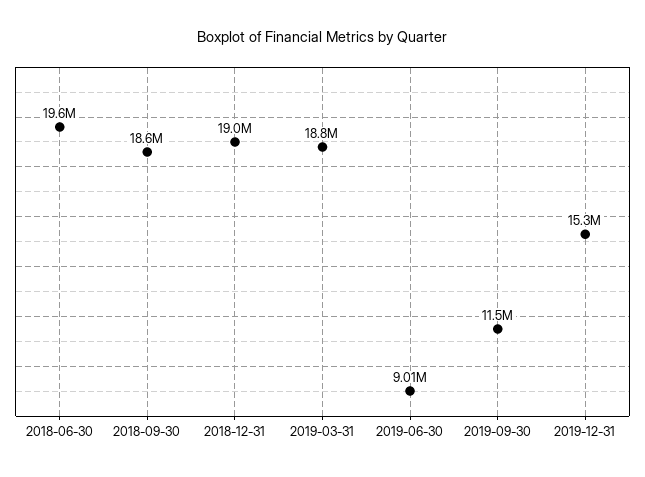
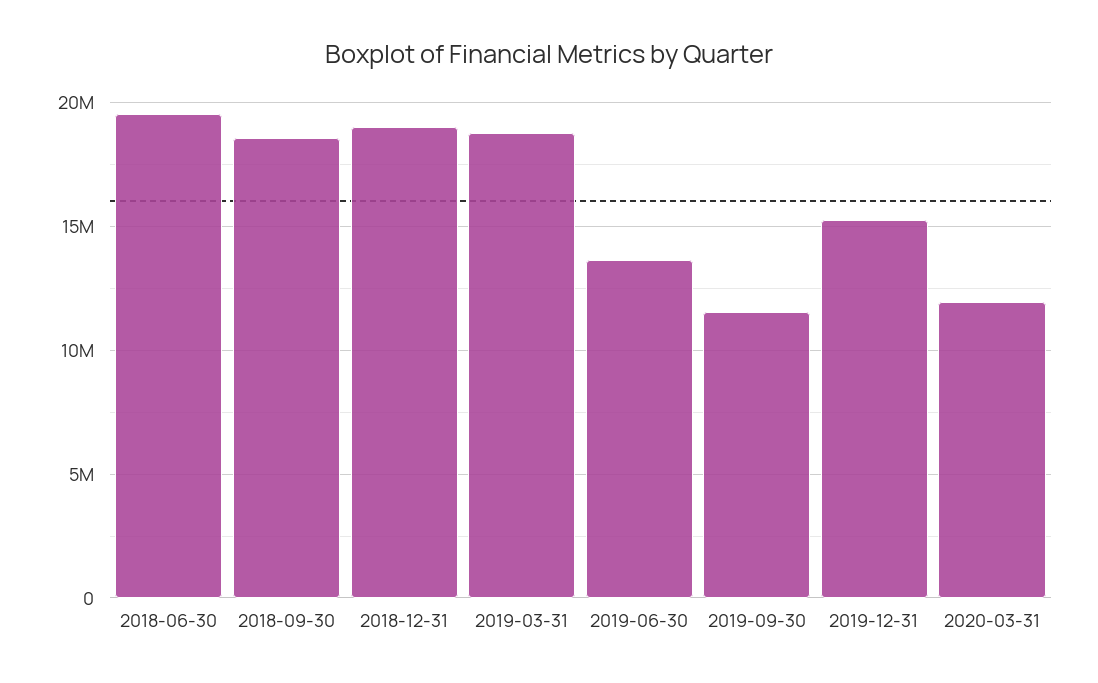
2019-06-30: 9010000 -> 13500000
2020-03-31: none -> 12000000

